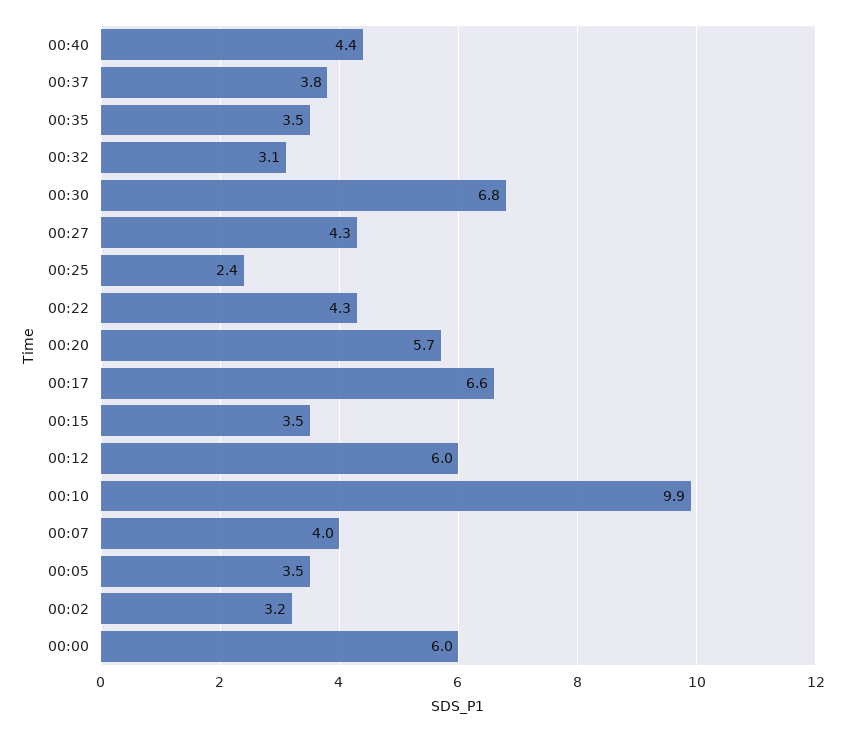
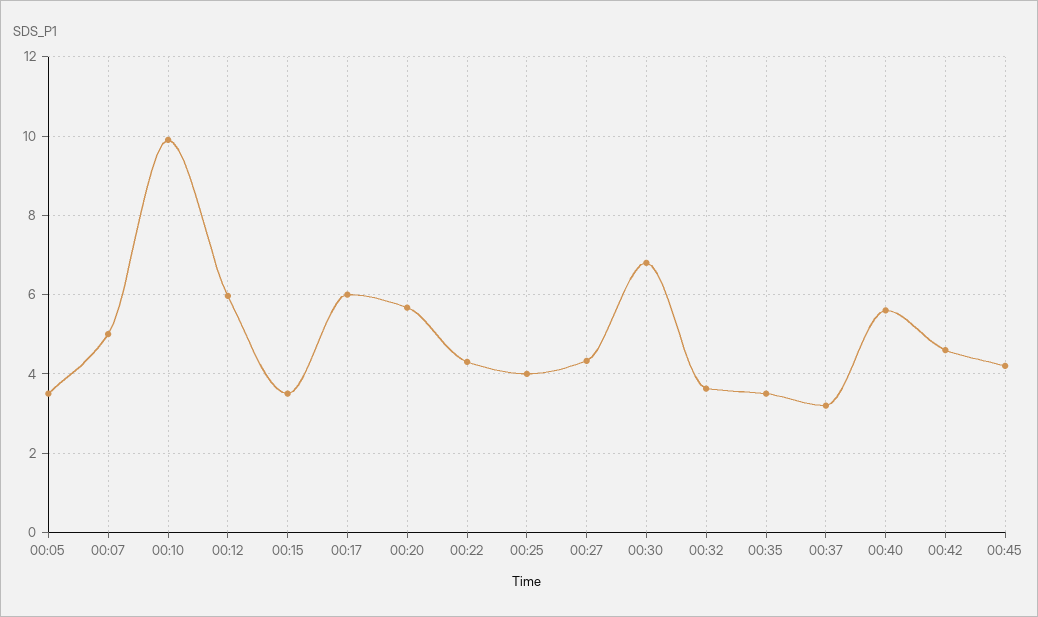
00:40: 4.4 -> 5.6
00:37: 3.8 -> 3.2
00:32: 3.1 -> 3.6
00:25: 2.4 -> 4
00:17: 6.6 -> 6
00:07: 4 -> 5
00:02: 3.2 -> none
00:00: 6 -> none
00:42: none -> 4.6
00:45: none -> 4.2

